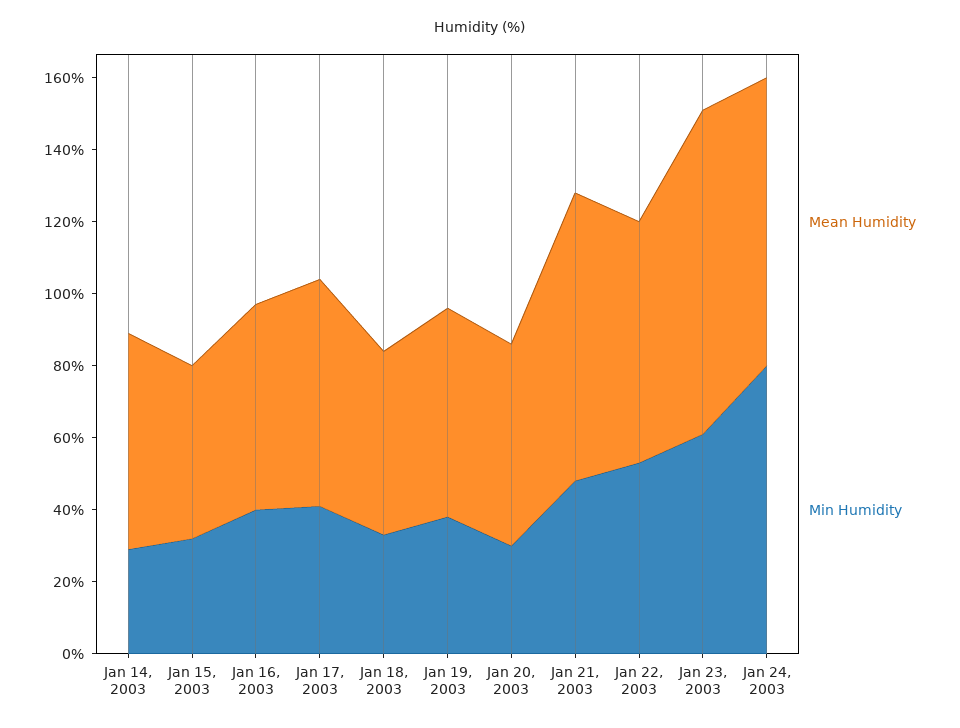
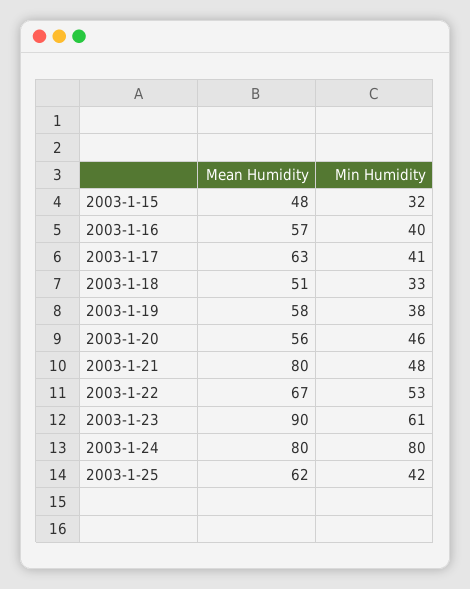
Mean Humidity, Jan 14, 2003: 60 -> none
Min Humidity, Jan 14, 2003: 30 -> none
Min Humidity, Jan 20, 2003: 30 -> 46
Mean Humidity, 2003-1-25: none -> 62
Min Humidity, 2003-1-25: none -> 42

